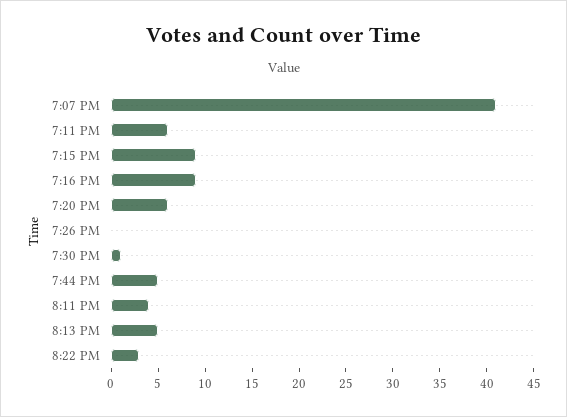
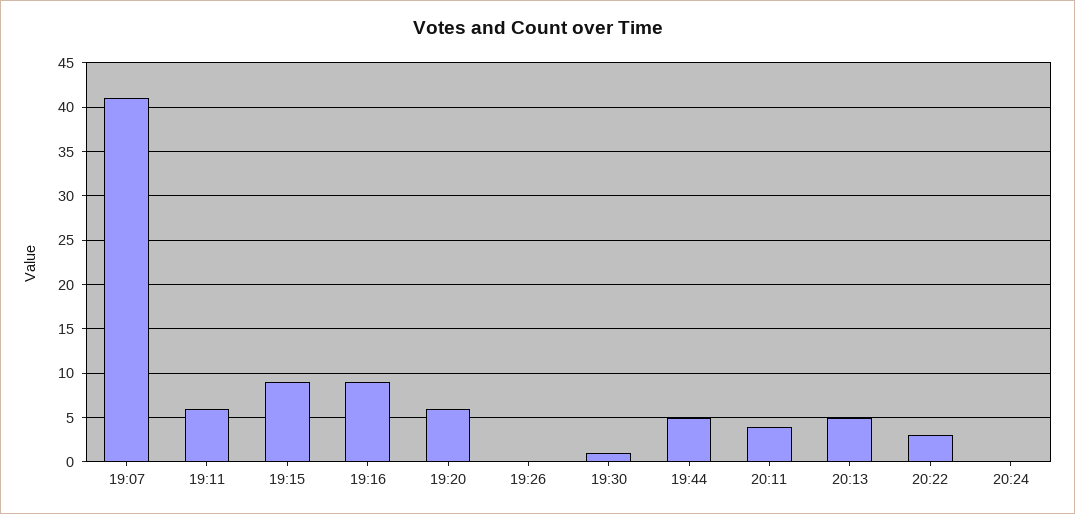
20:24: none -> 0

